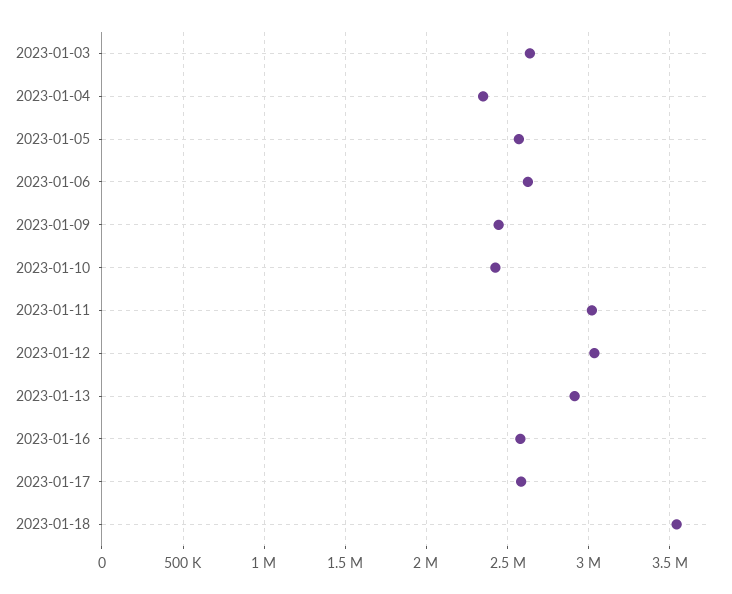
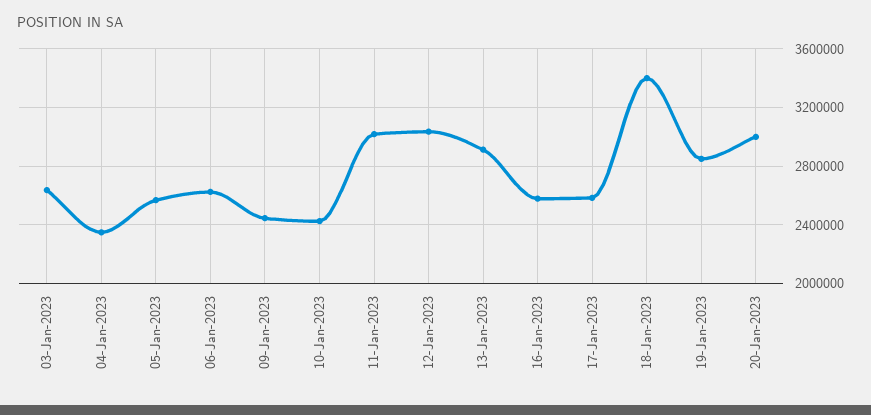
2023-01-18: 3550000 -> 3400000
19-Jan-2023: none -> 2850000
20-Jan-2023: none -> 3000000

